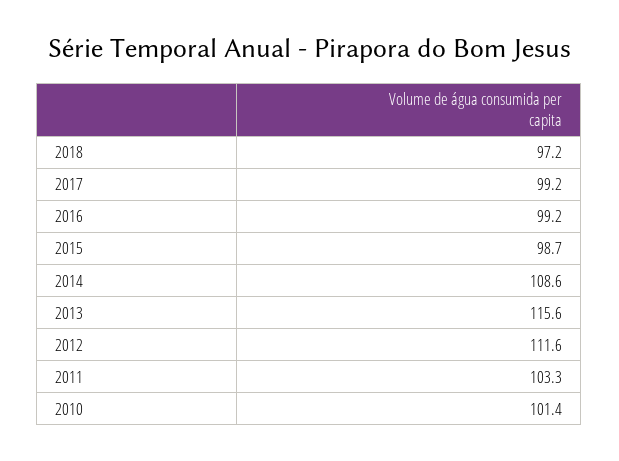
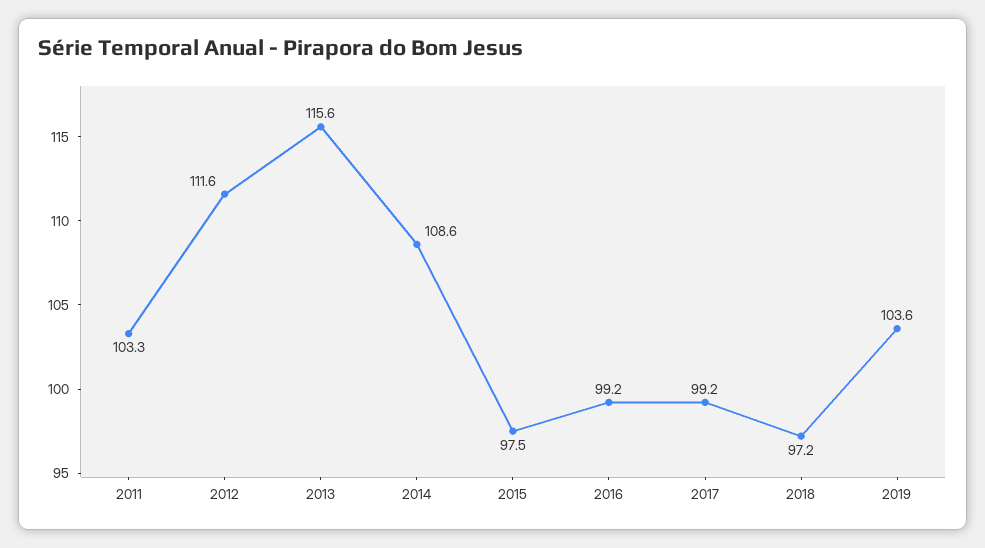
2015: 98.7 -> 97.5
2010: 101.4 -> none
2019: none -> 103.6

